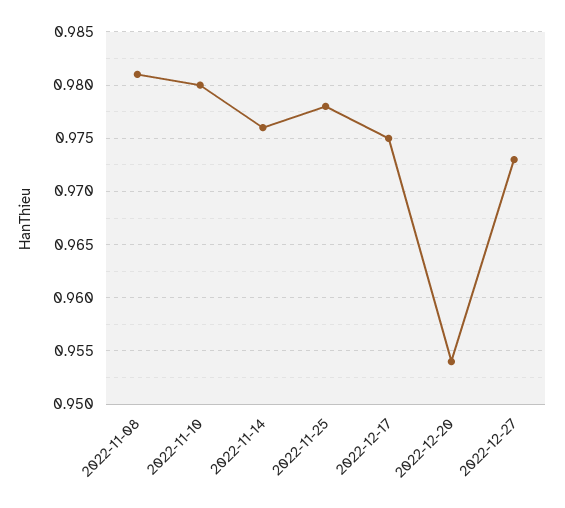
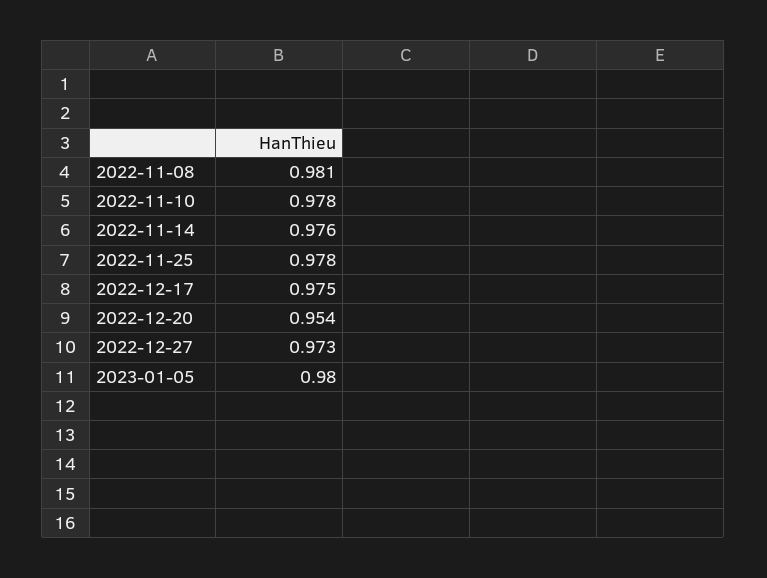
2022-11-10: 0.98 -> 0.978
2023-01-05: none -> 0.98

